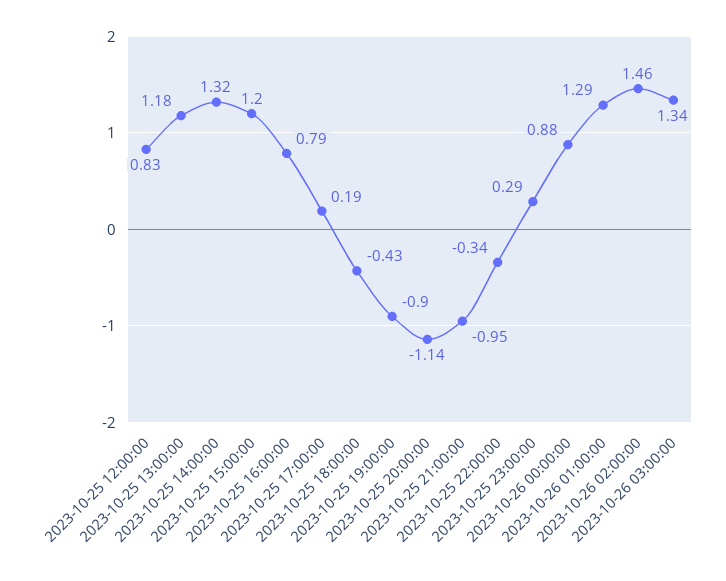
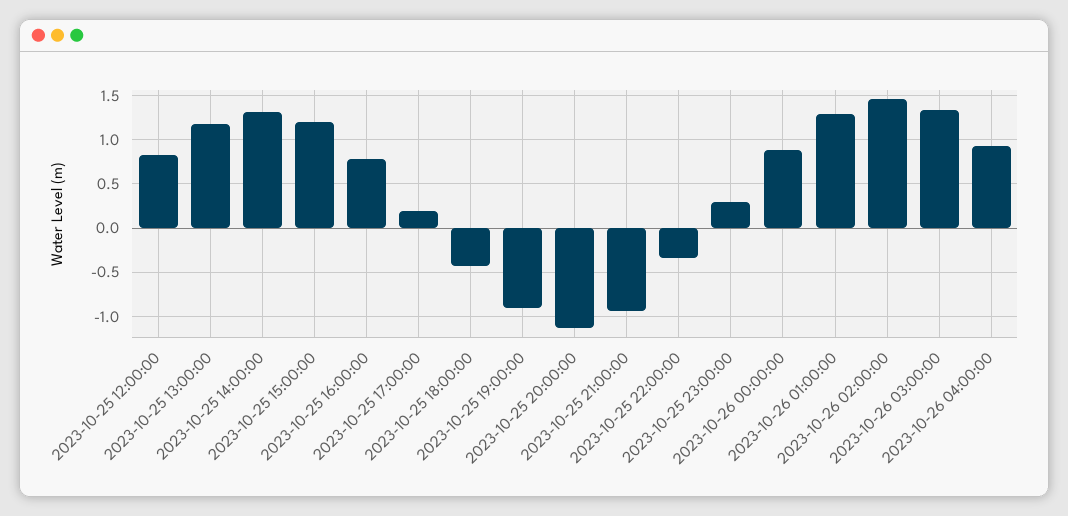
2023-10-26 04:00:00: none -> 0.9

